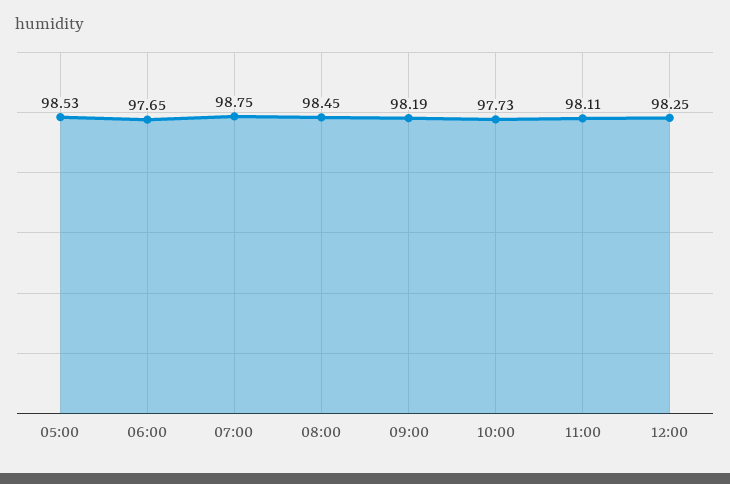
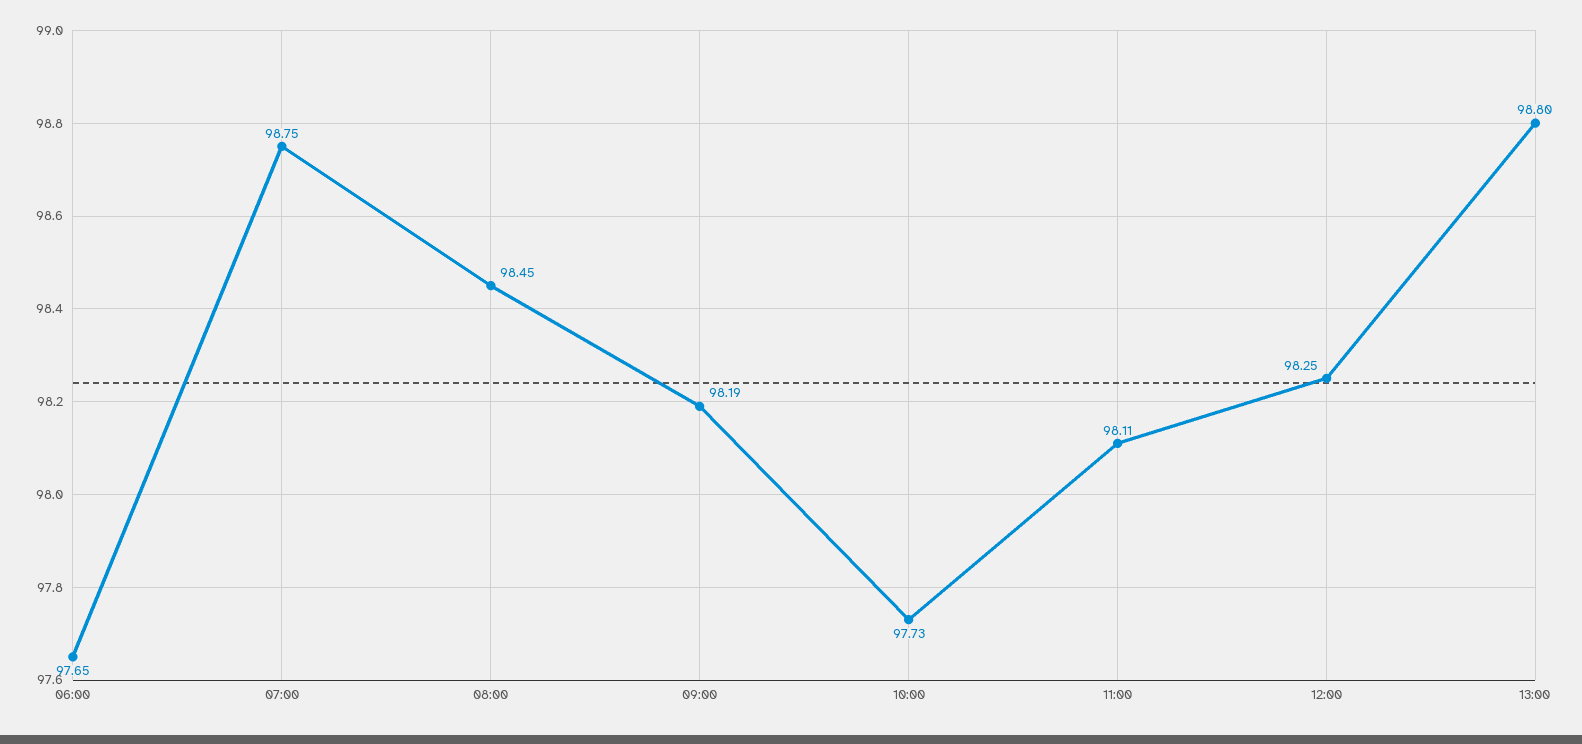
05:00: 98.53 -> none
13:00: none -> 98.8

